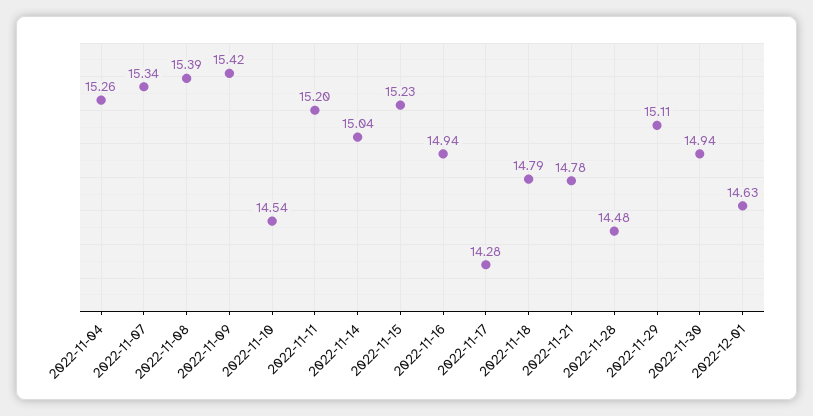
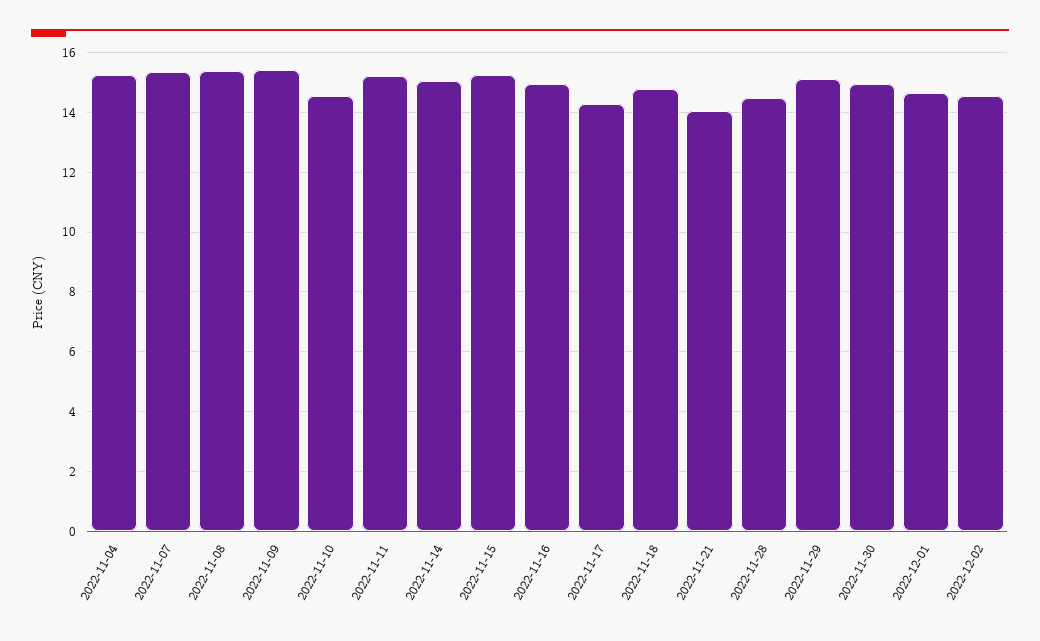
2022-11-21: 14.78 -> 14
2022-12-02: none -> 14.5

